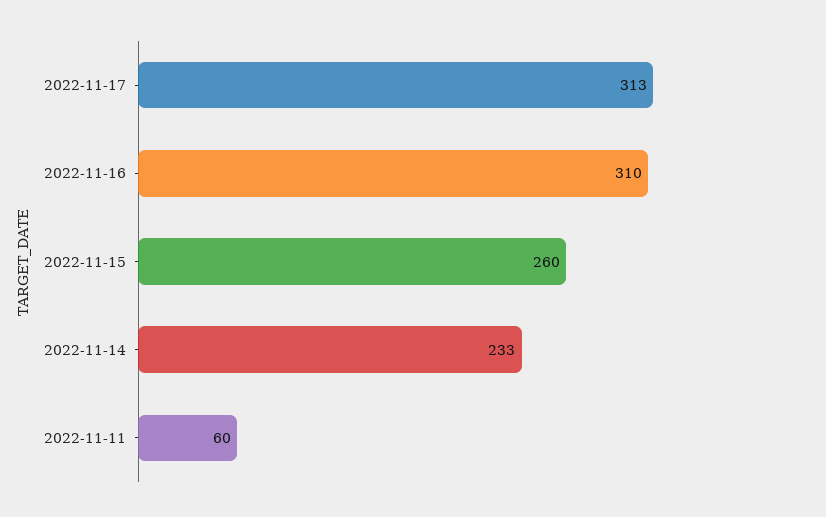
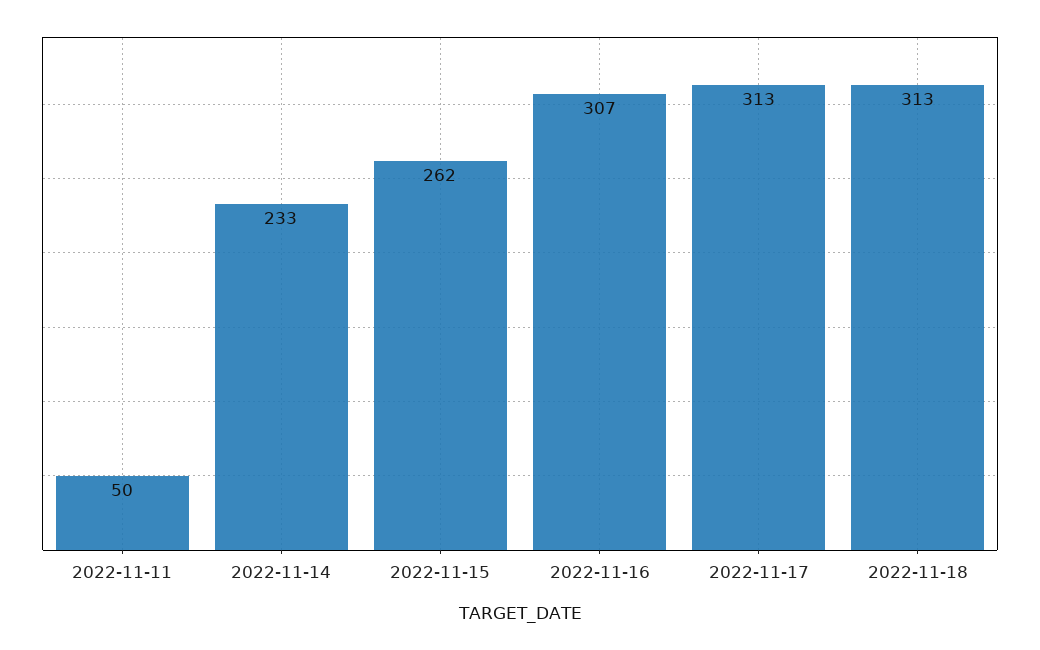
2022-11-16: 310 -> 307
2022-11-15: 260 -> 262
2022-11-11: 60 -> 50
2022-11-18: none -> 313

